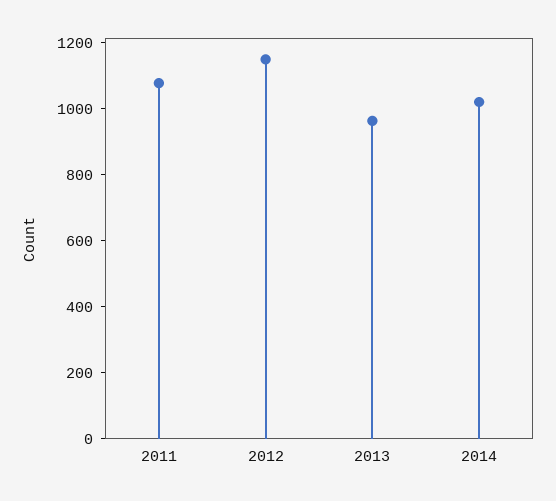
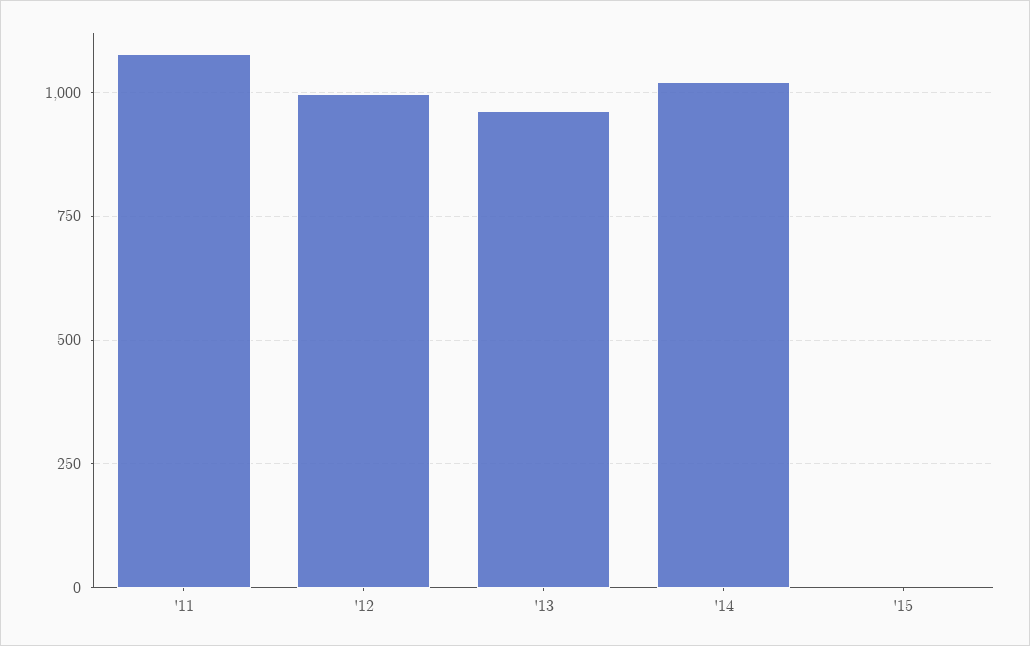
2012: 1150 -> 1000
'15: none -> 0

